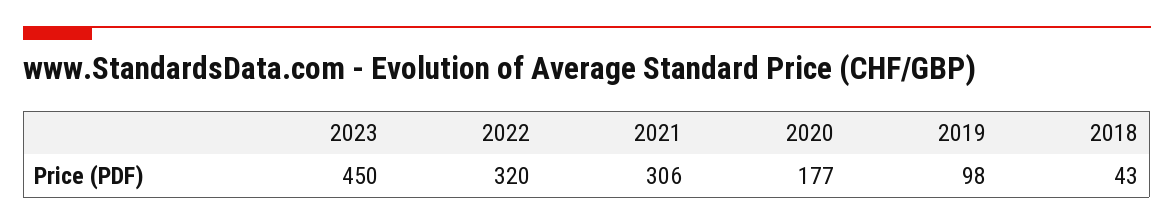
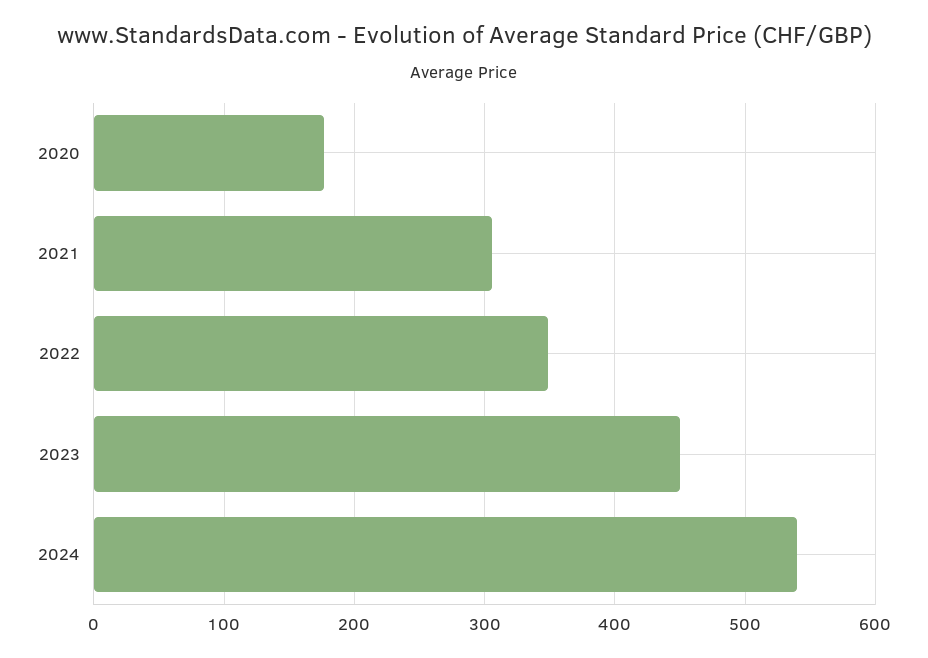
2022: 320 -> 350
2019: 98 -> none
2018: 43 -> none
2024: none -> 540

